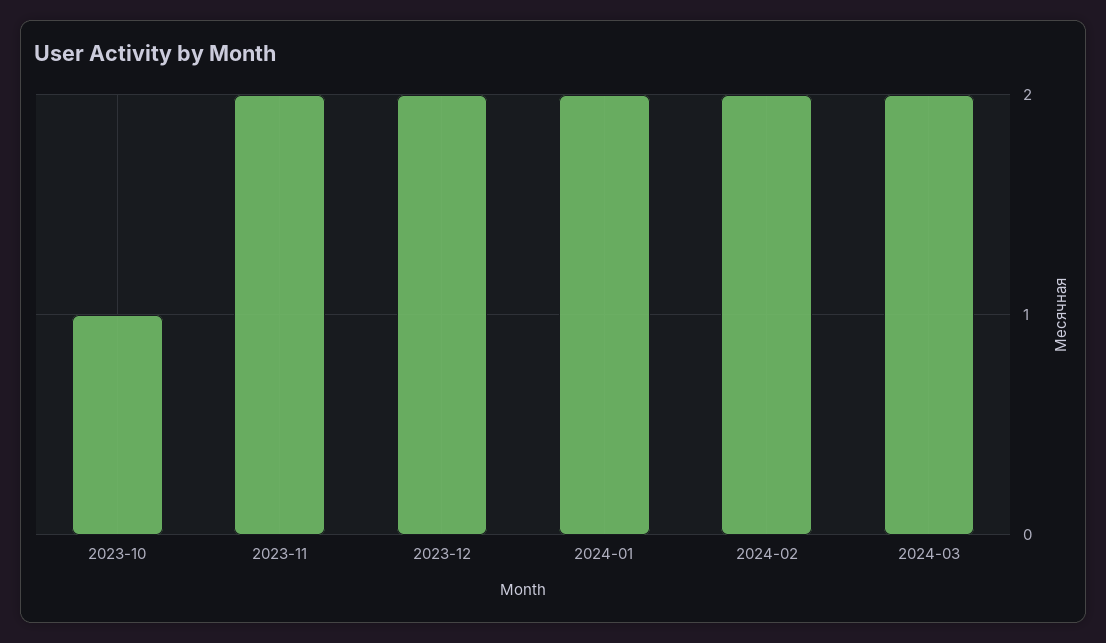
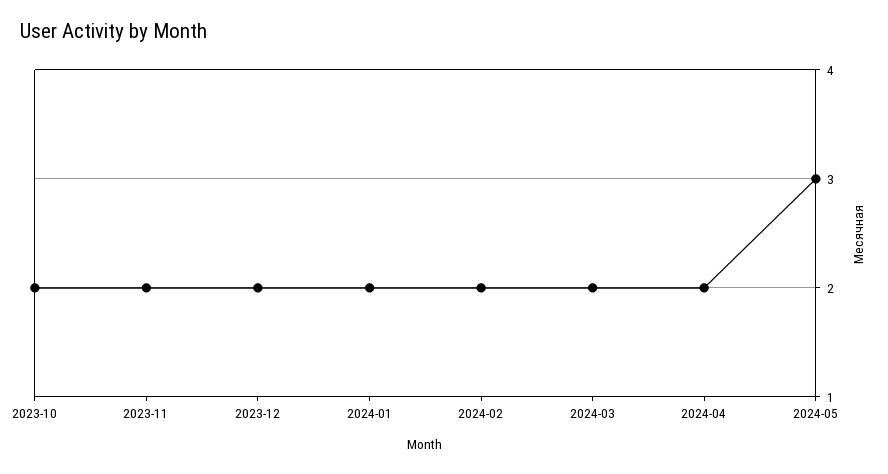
2023-10: 1 -> 2
2024-04: none -> 2
2024-05: none -> 3

